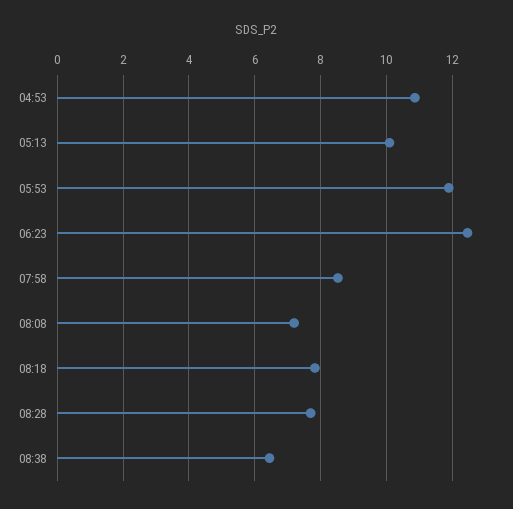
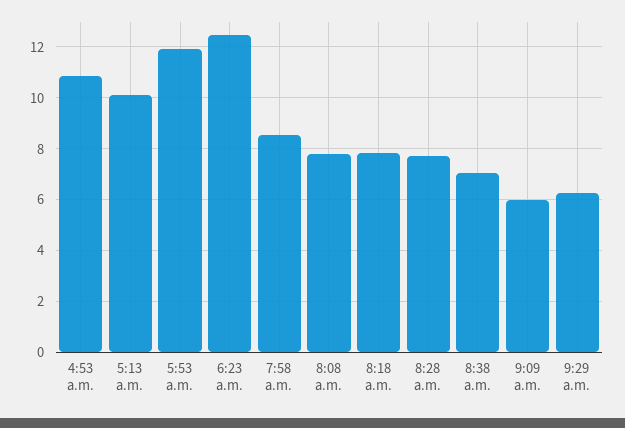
08:08: 7.2 -> 7.75
08:38: 6.4 -> 7
9:09 a.m.: none -> 6
9:29 a.m.: none -> 6.25

